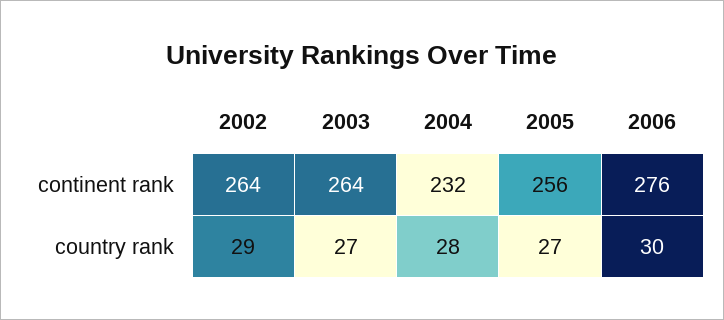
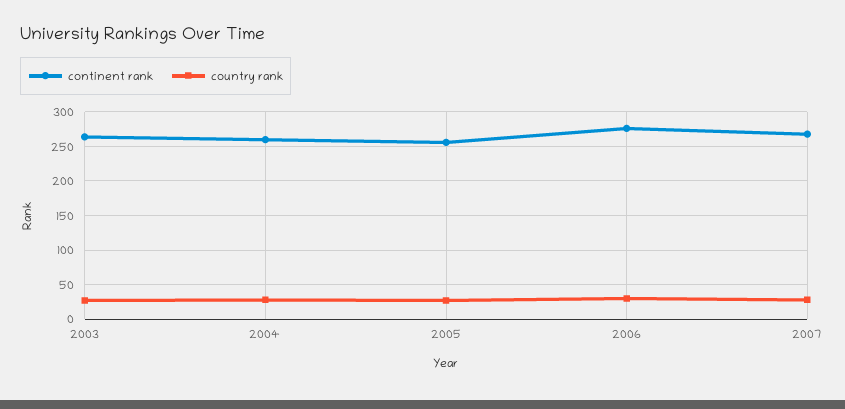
continent rank, 2002: 264 -> none
continent rank, 2004: 232 -> 260
country rank, 2002: 29 -> none
continent rank, 2007: none -> 270
country rank, 2007: none -> 30

